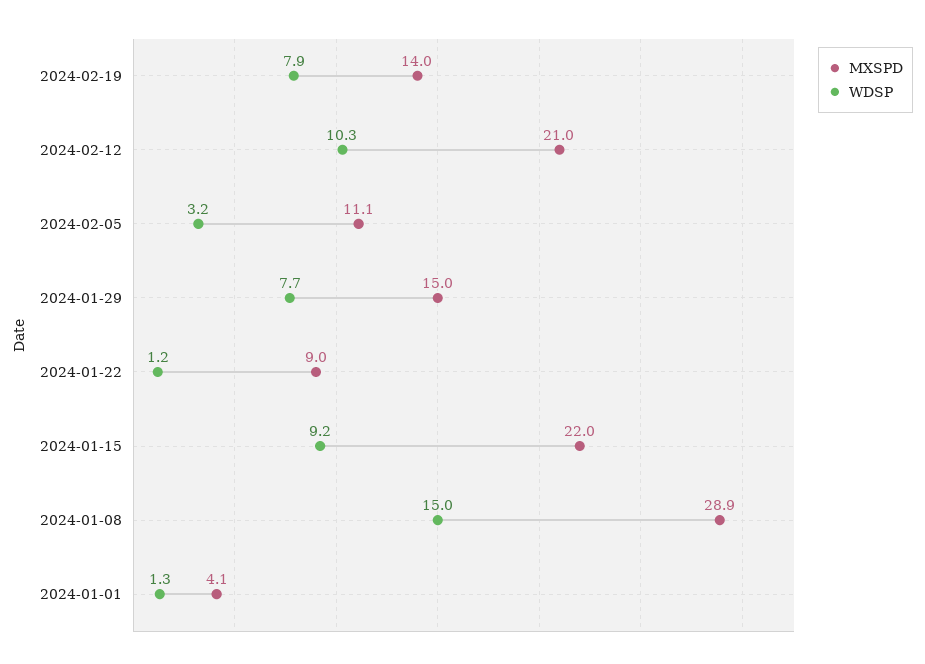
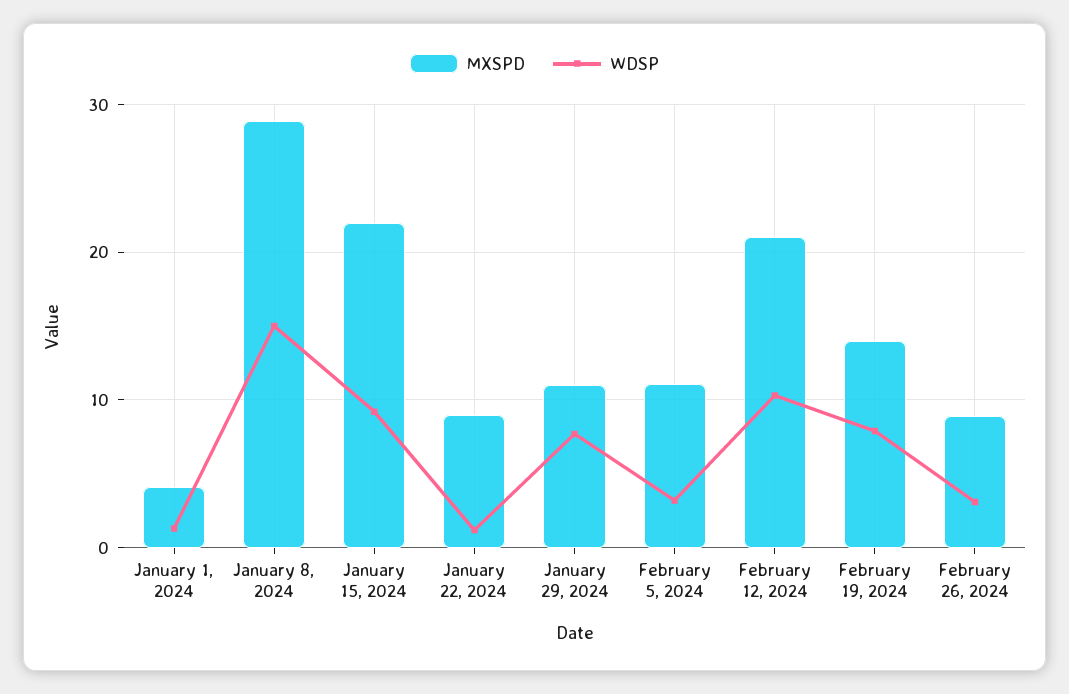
MXSPD, 2024-01-29: 15 -> 11
MXSPD, February 26, 2024: none -> 9
WDSP, February 26, 2024: none -> 3

